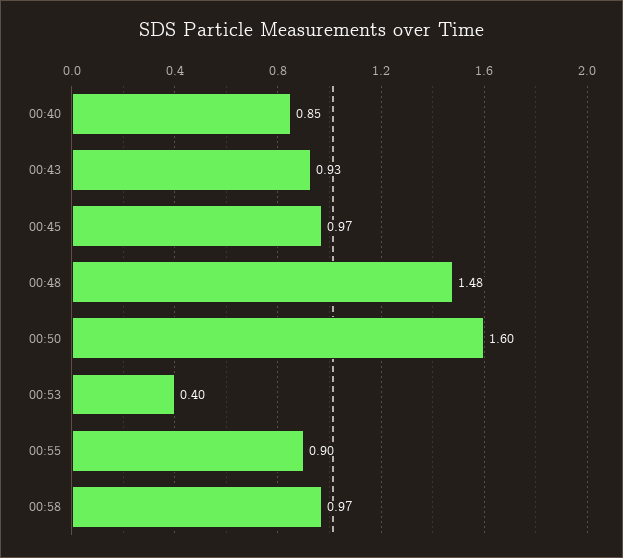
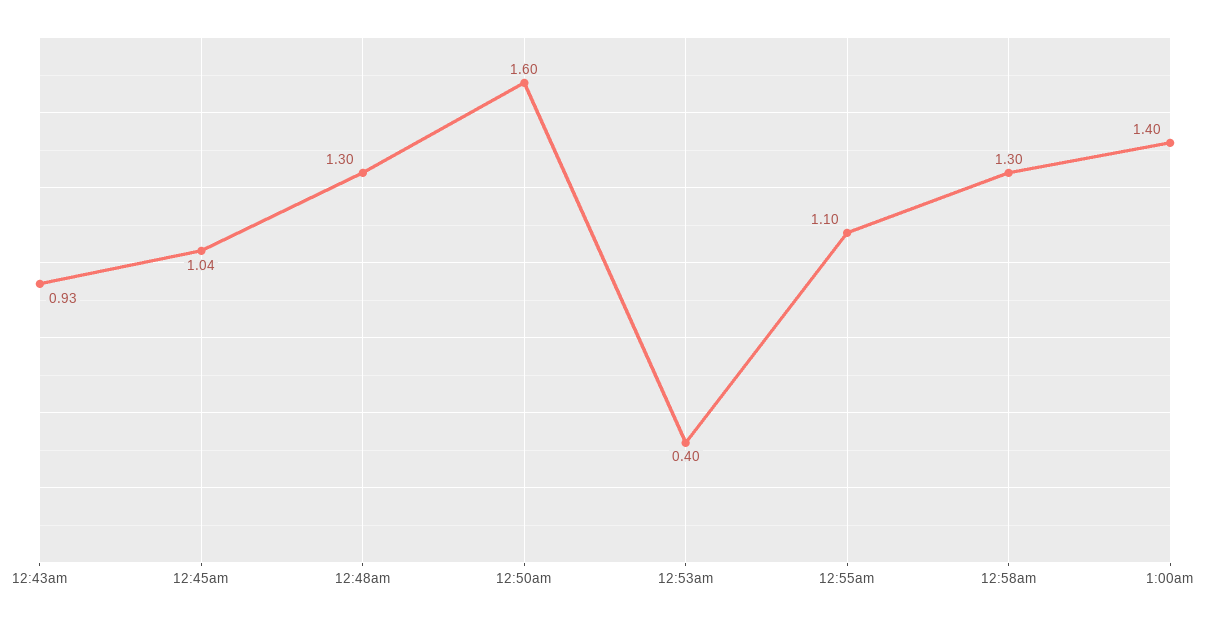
00:40: 0.85 -> none
00:45: 0.97 -> 1.04
00:48: 1.48 -> 1.3
00:55: 0.9 -> 1.1
00:58: 0.97 -> 1.3
1:00am: none -> 1.4

